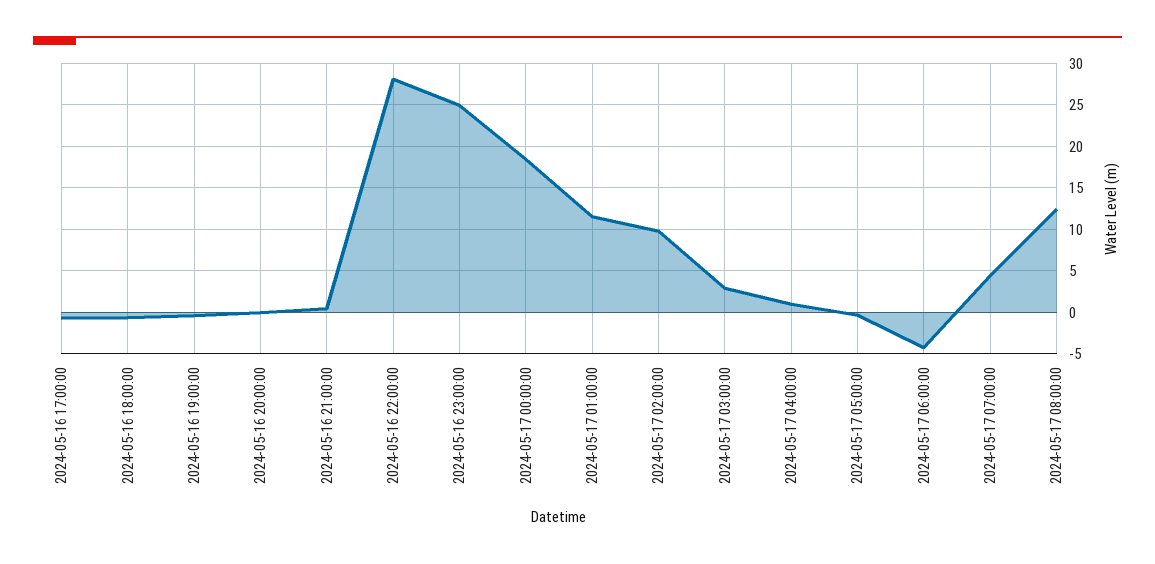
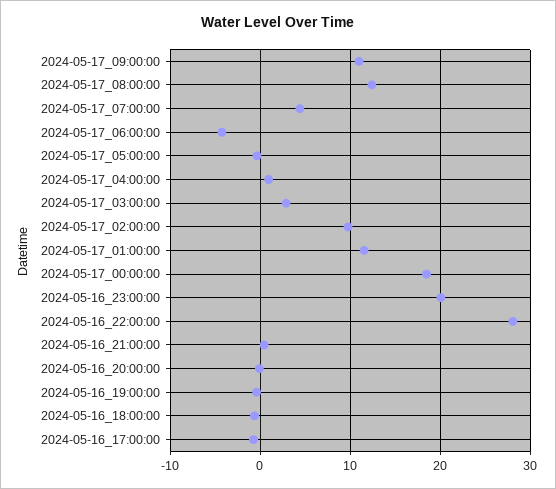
2024-05-16 23:00:00: 25 -> 20
2024-05-17_09:00:00: none -> 11

